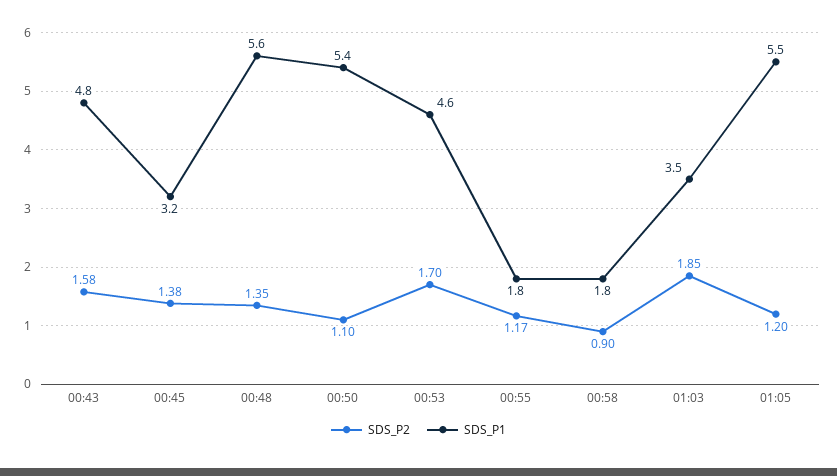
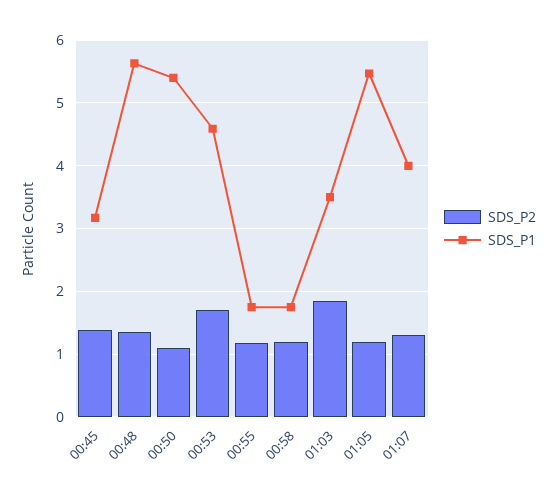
SDS_P2, 00:43: 1.58 -> none
SDS_P1, 00:43: 4.8 -> none
SDS_P2, 00:58: 0.9 -> 1.2
SDS_P2, 01:07: none -> 1.3
SDS_P1, 01:07: none -> 4

